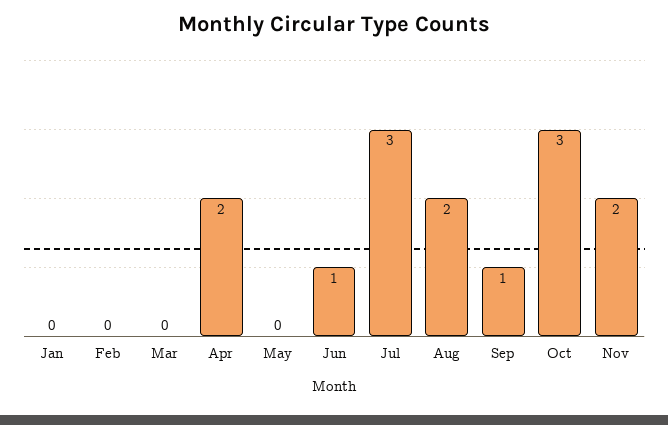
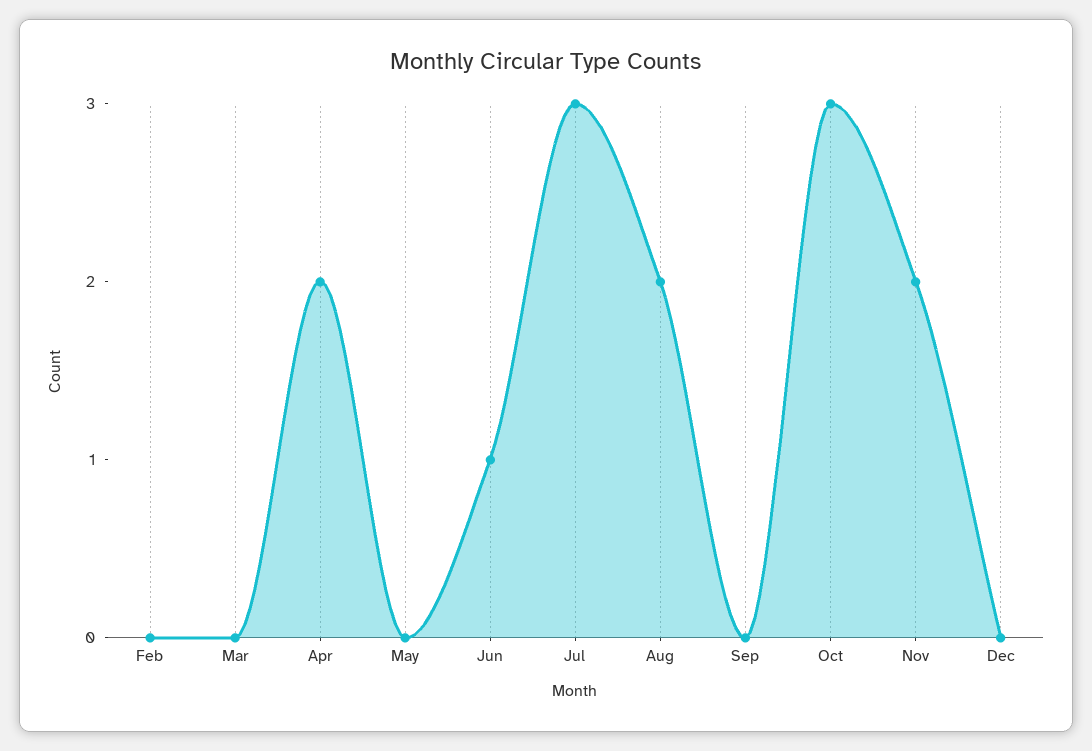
Jan: 0 -> none
Sep: 1 -> 0
Dec: none -> 0

